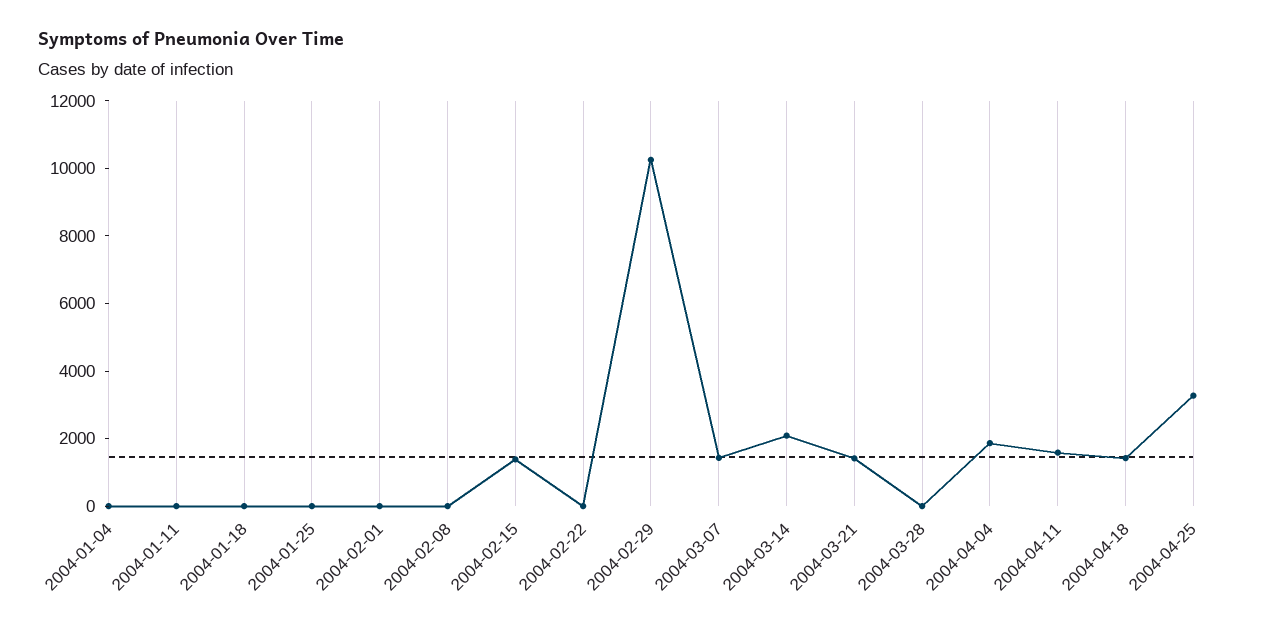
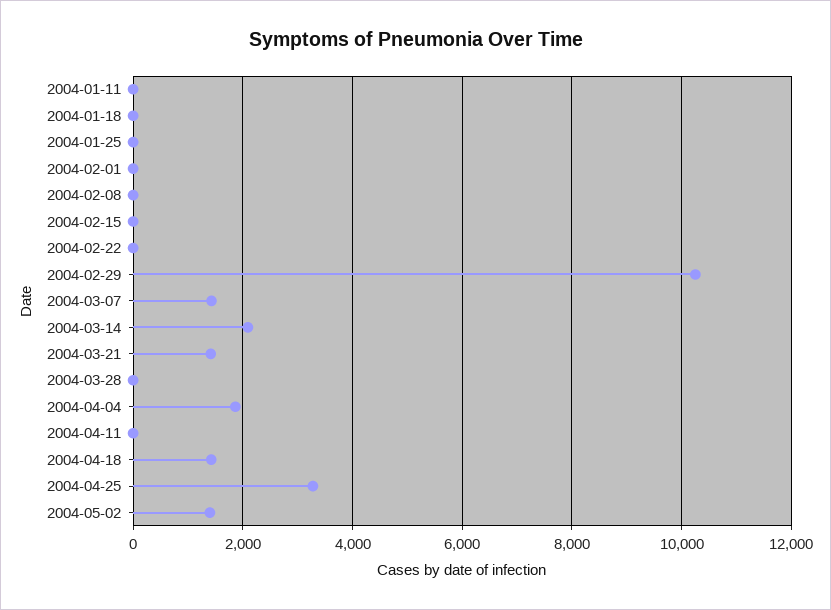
2004-01-04: 0 -> none
2004-02-15: 1500 -> 0
2004-04-11: 1500 -> 0
2004-05-02: none -> 1400

